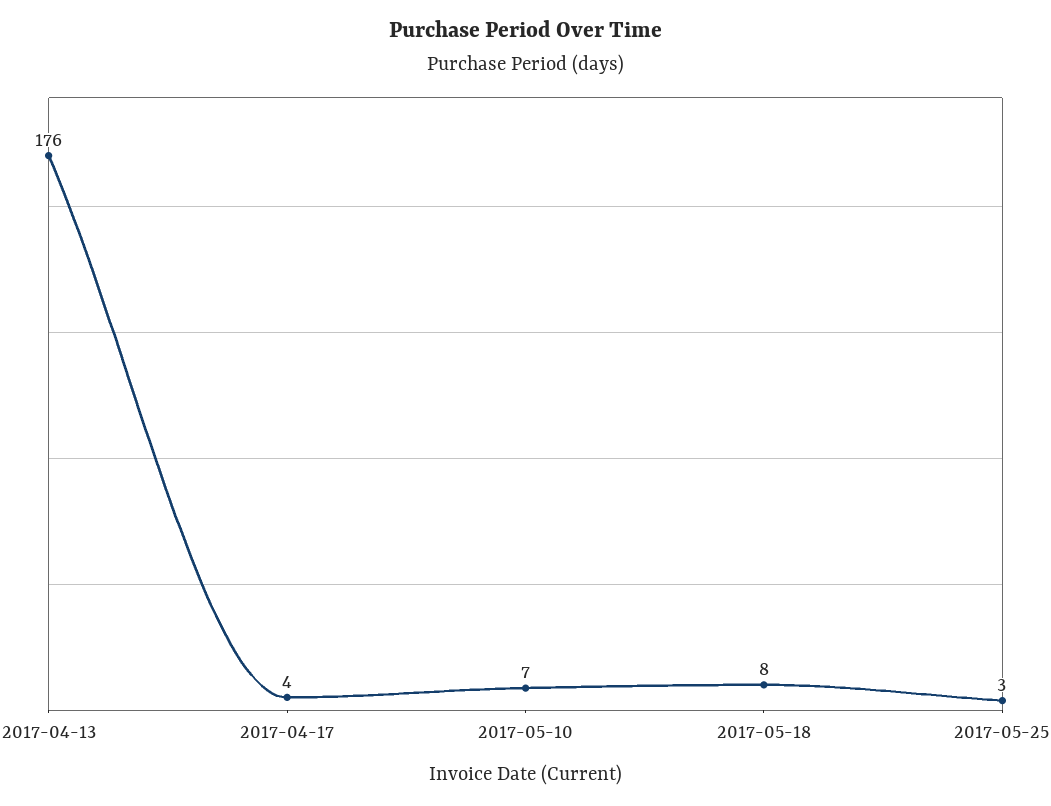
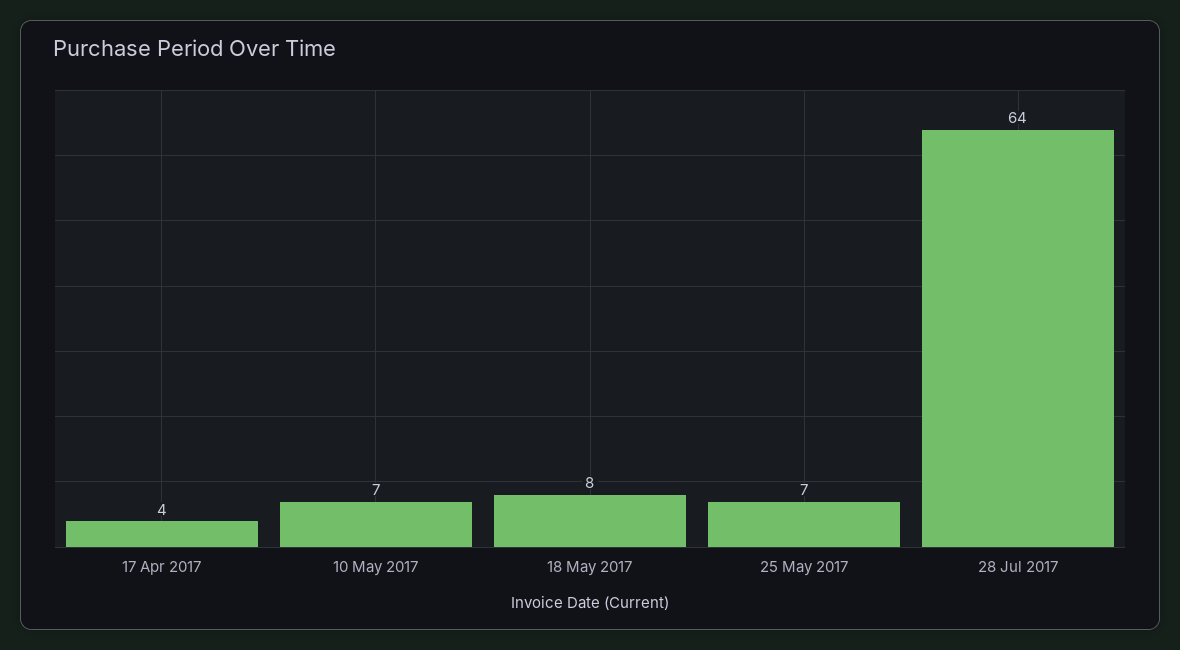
2017-04-13: 176 -> none
2017-05-25: 3 -> 7
28 Jul 2017: none -> 64

